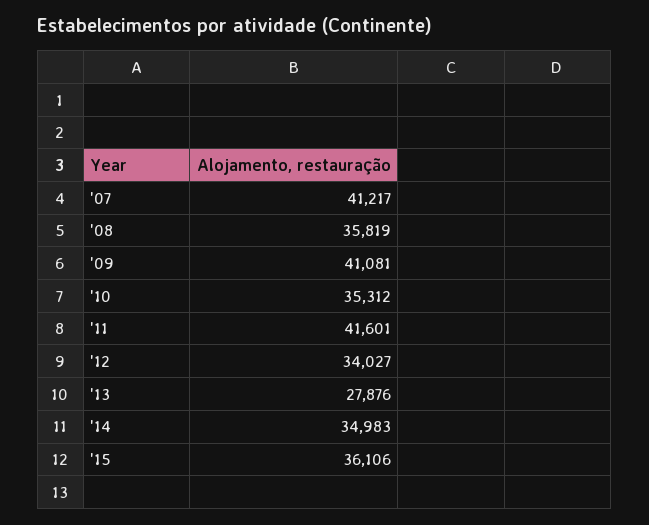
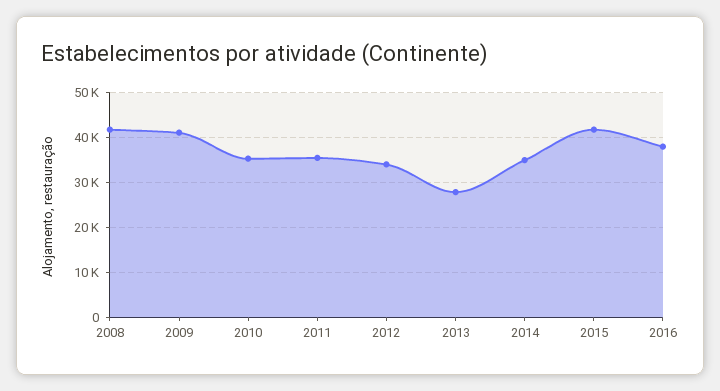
'07: 41217 -> none
'08: 35819 -> 42000
'11: 41601 -> 36000
'15: 36106 -> 42000
2016: none -> 38000

